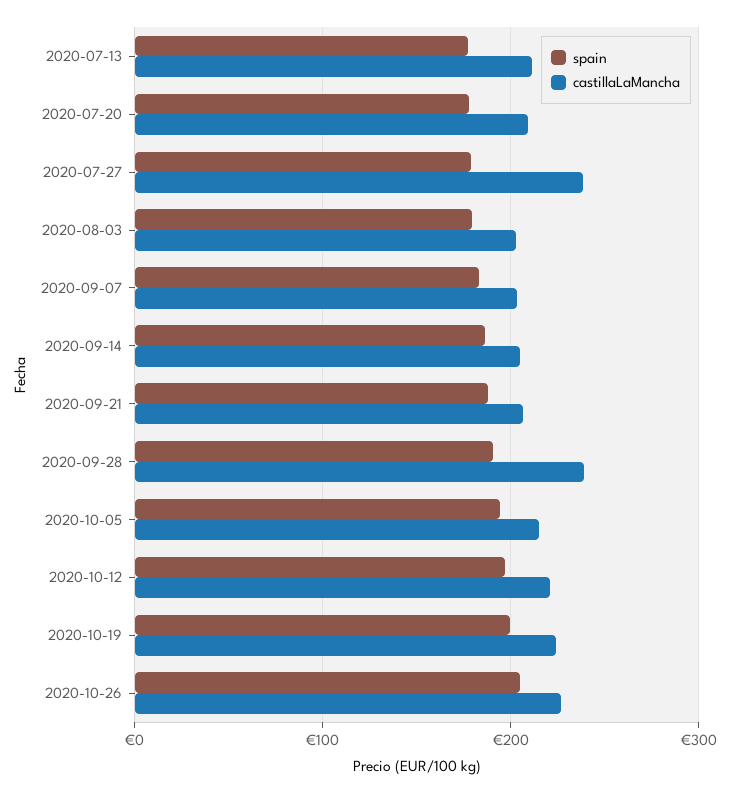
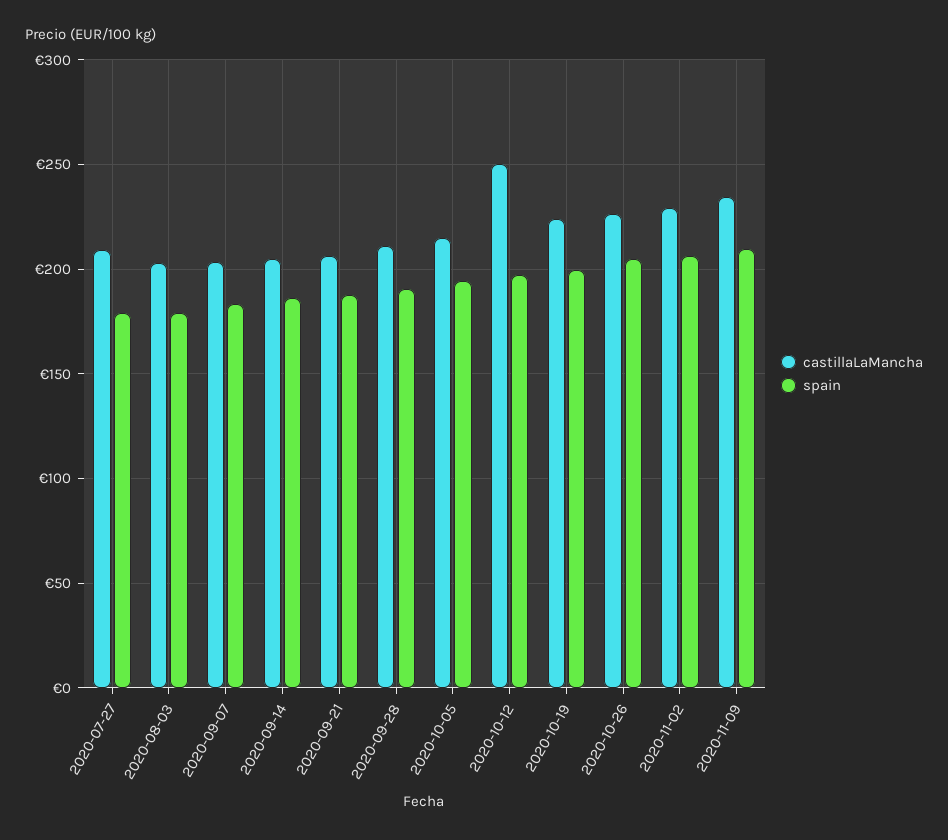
spain, 2020-07-13: 180 -> none
castillaLaMancha, 2020-07-13: 210 -> none
spain, 2020-07-20: 180 -> none
castillaLaMancha, 2020-07-20: 210 -> none
castillaLaMancha, 2020-07-27: 240 -> 210
castillaLaMancha, 2020-09-28: 240 -> 210
castillaLaMancha, 2020-10-12: 220 -> 250
castillaLaMancha, 2020-11-02: none -> 230
spain, 2020-11-02: none -> 205
castillaLaMancha, 2020-11-09: none -> 235
spain, 2020-11-09: none -> 210

